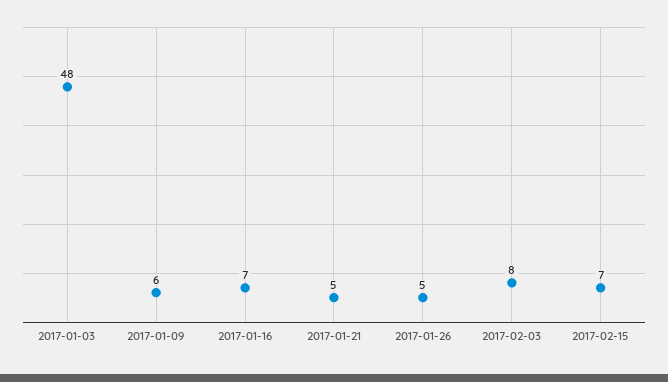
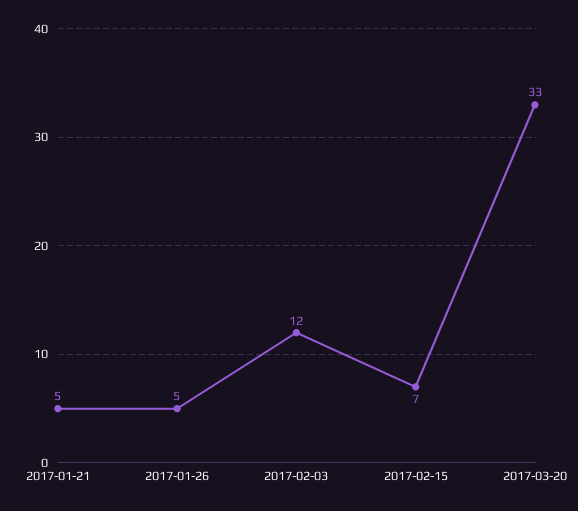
2017-01-03: 48 -> none
2017-01-09: 6 -> none
2017-01-16: 7 -> none
2017-02-03: 8 -> 12
2017-03-20: none -> 33

